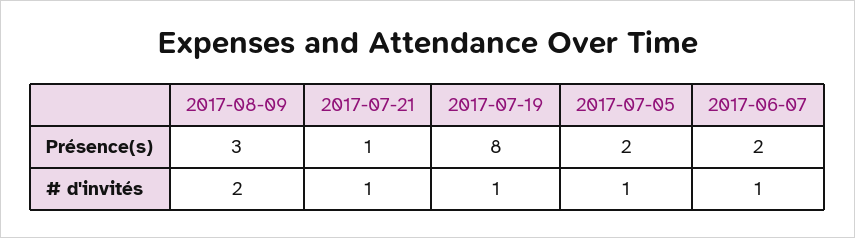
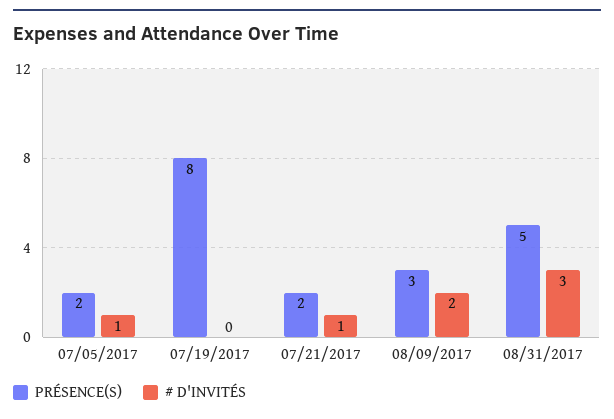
Présence(s), 2017-07-21: 1 -> 2
Présence(s), 2017-06-07: 2 -> none
# d'invités, 2017-07-19: 1 -> 0
# d'invités, 2017-06-07: 1 -> none
Présence(s), 08/31/2017: none -> 5
# d'invités, 08/31/2017: none -> 3

